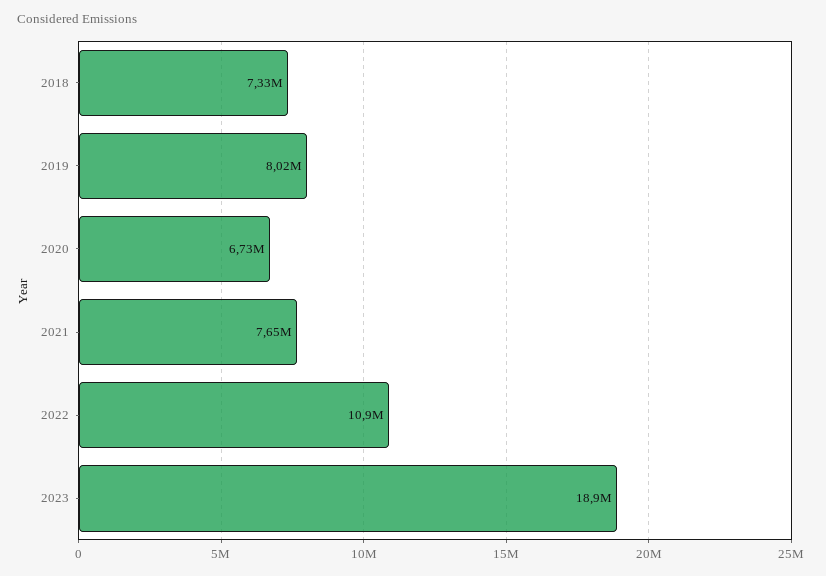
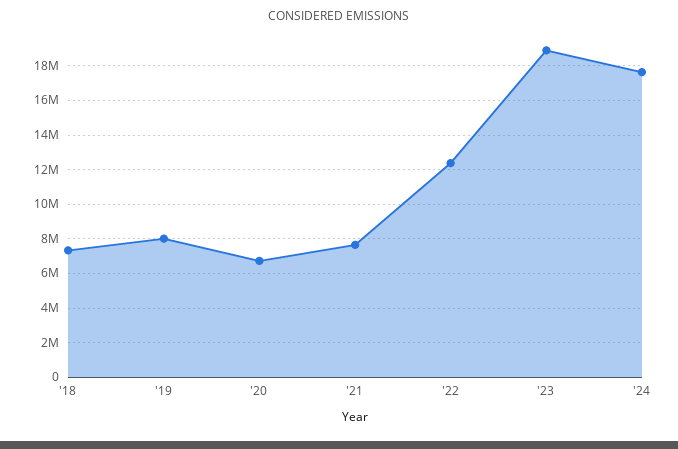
2022: 10900000 -> 12500000
'24: none -> 17500000

